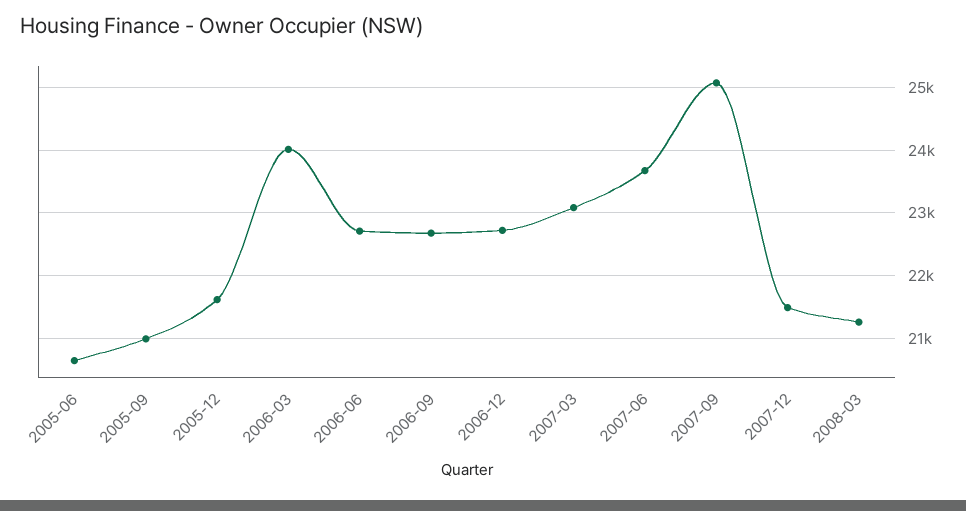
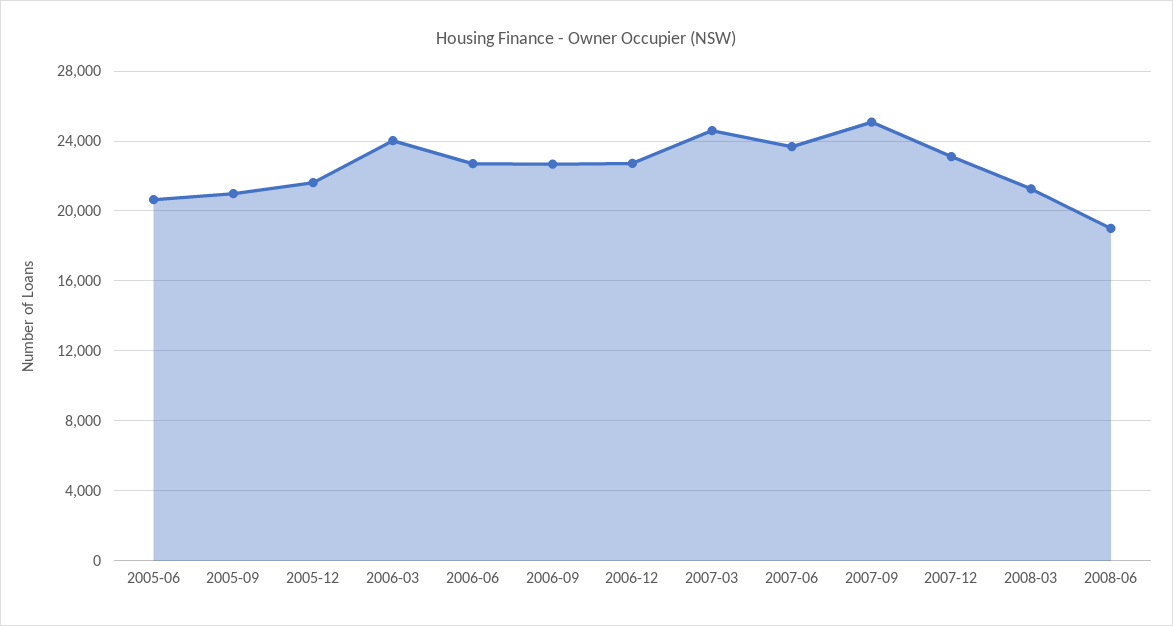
2007-03: 23100 -> 24500
2007-12: 21500 -> 23000
2008-06: none -> 19000

